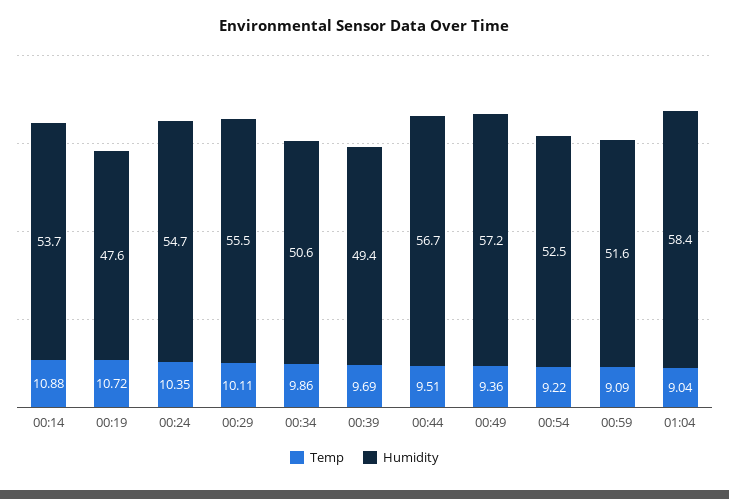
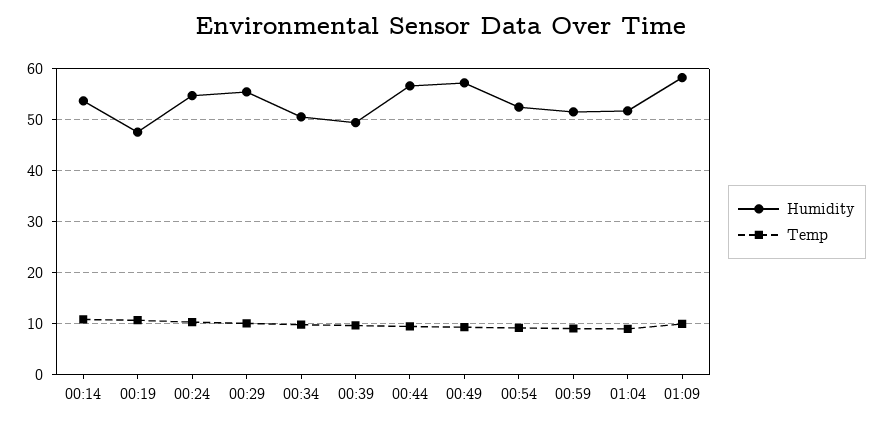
Humidity, 01:04: 58.4 -> 52
Humidity, 01:09: none -> 58
Temp, 01:09: none -> 10

